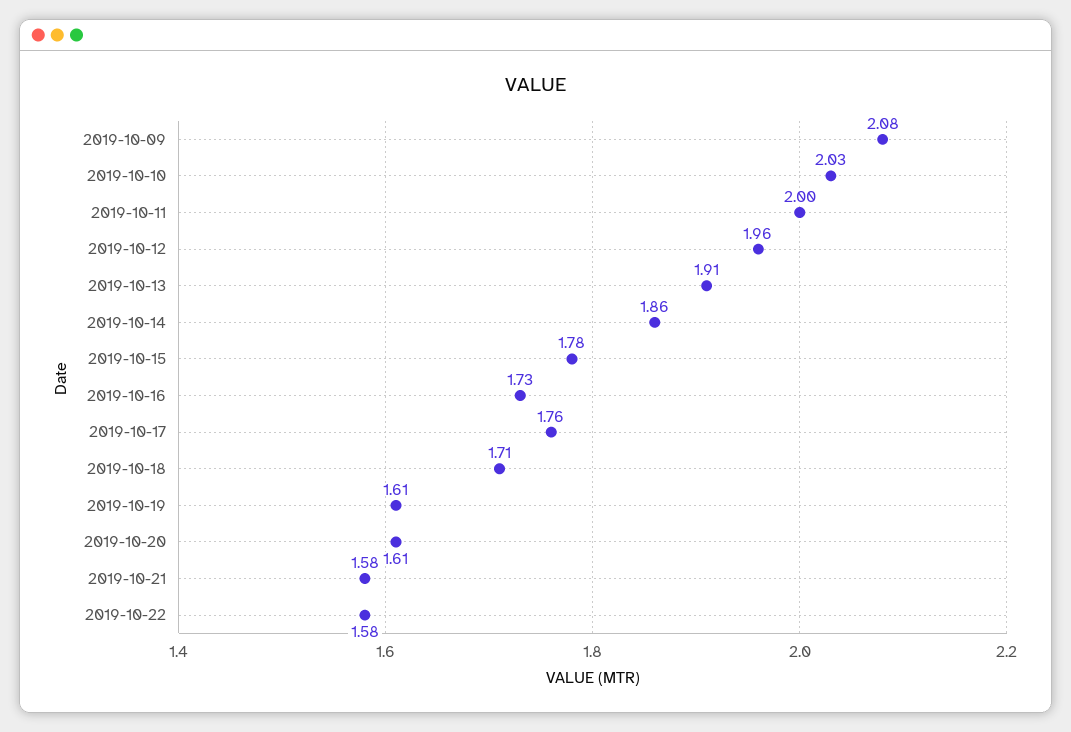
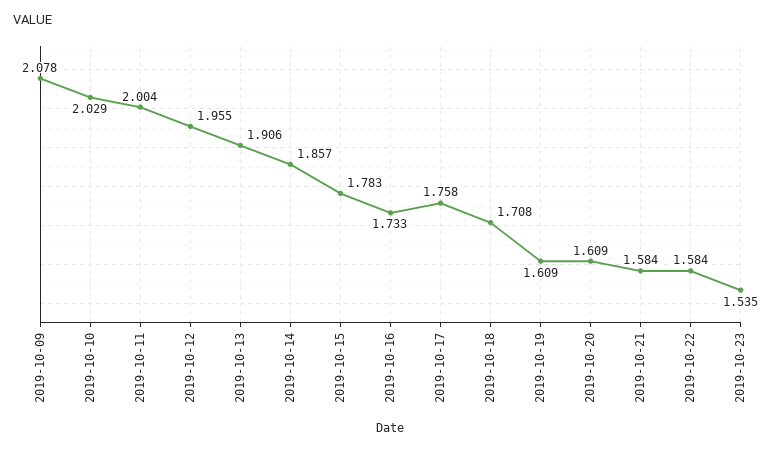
2019-10-23: none -> 1.535

